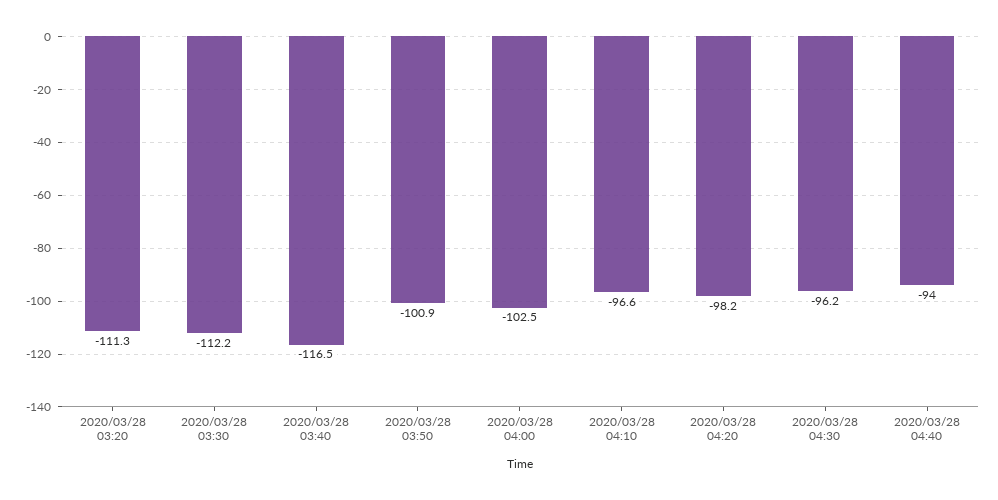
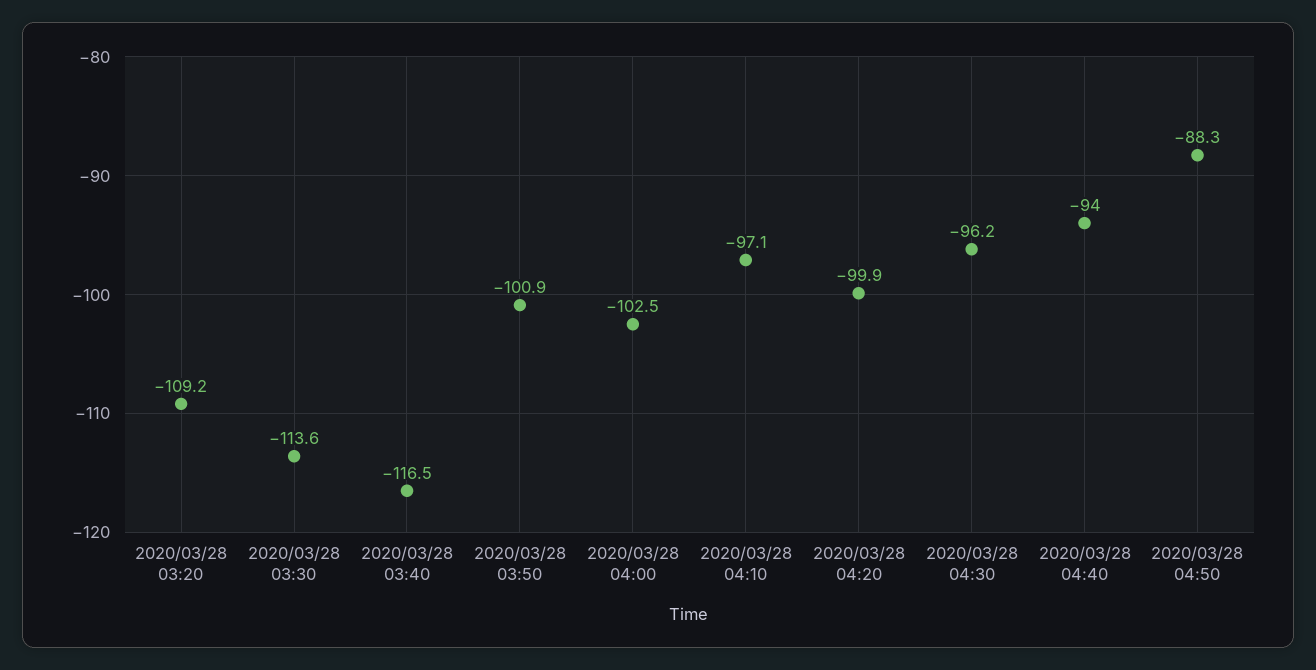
2020/03/28 03:20: -111.3 -> -109.2
2020/03/28 03:30: -112.2 -> -113.6
2020/03/28 04:10: -96.6 -> -97.1
2020/03/28 04:20: -98.2 -> -99.9
2020/03/28 04:50: none -> -88.3

